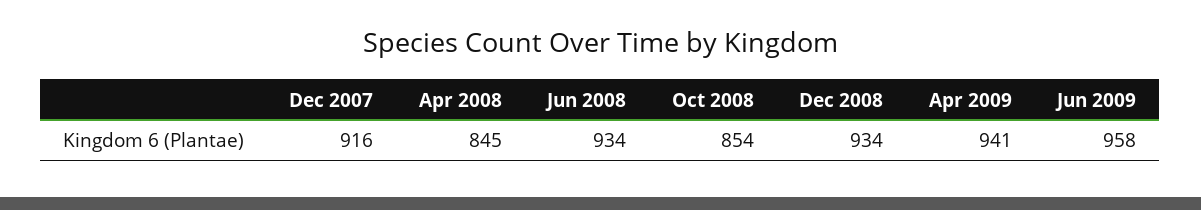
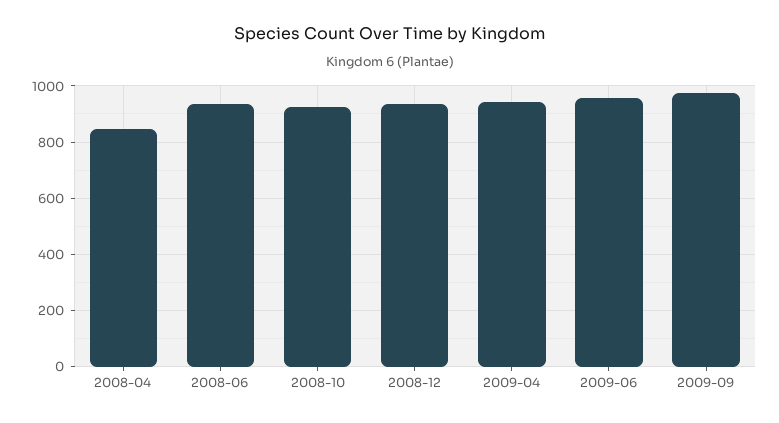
Dec 2007: 916 -> none
Oct 2008: 854 -> 925
2009-09: none -> 975

